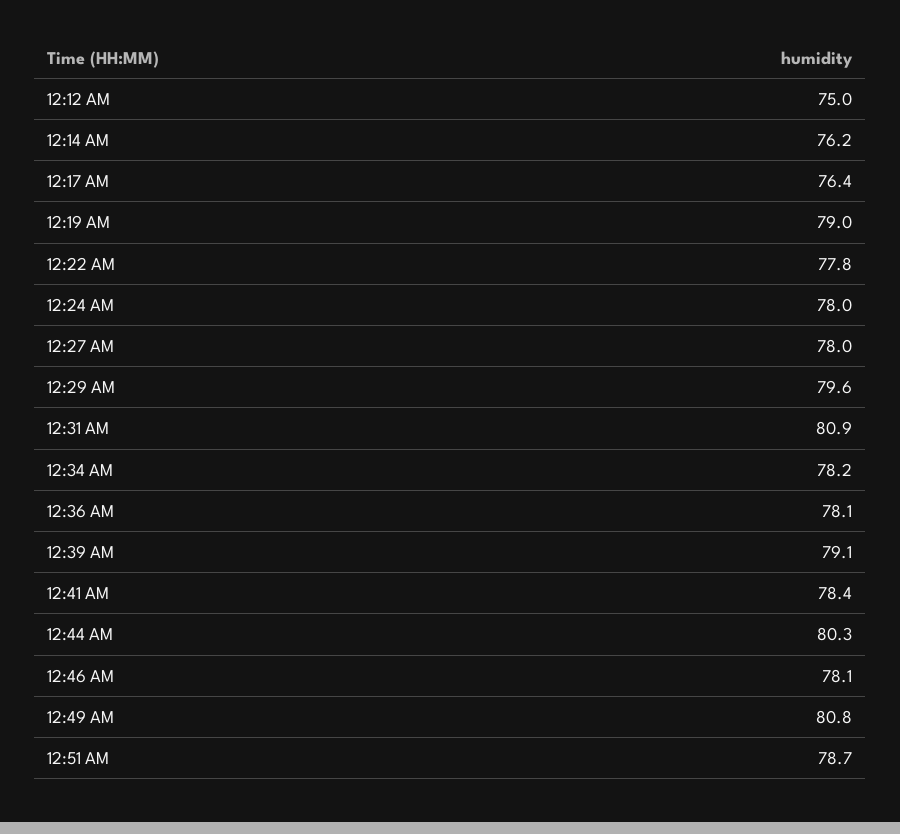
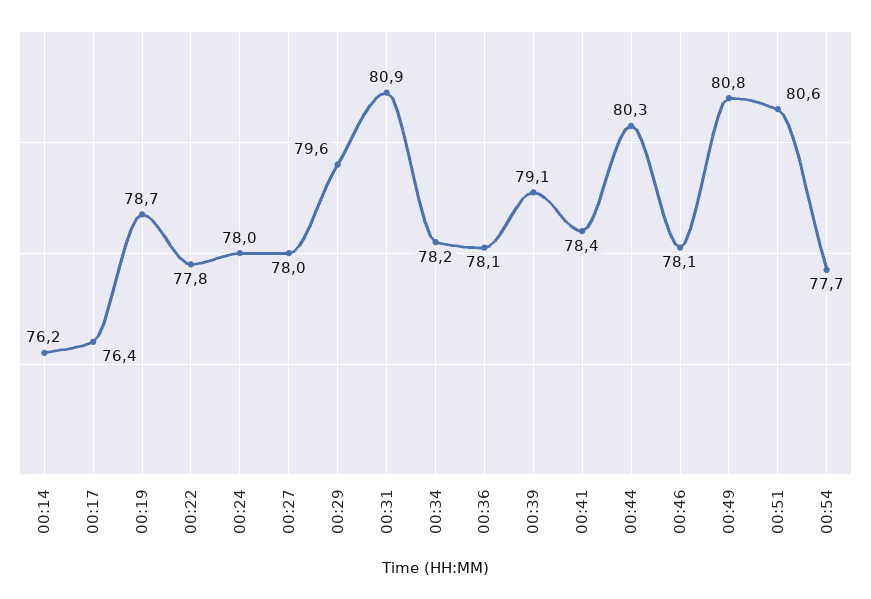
12:12 AM: 75 -> none
12:19 AM: 79 -> 78.7
12:51 AM: 78.7 -> 80.6
00:54: none -> 77.7

